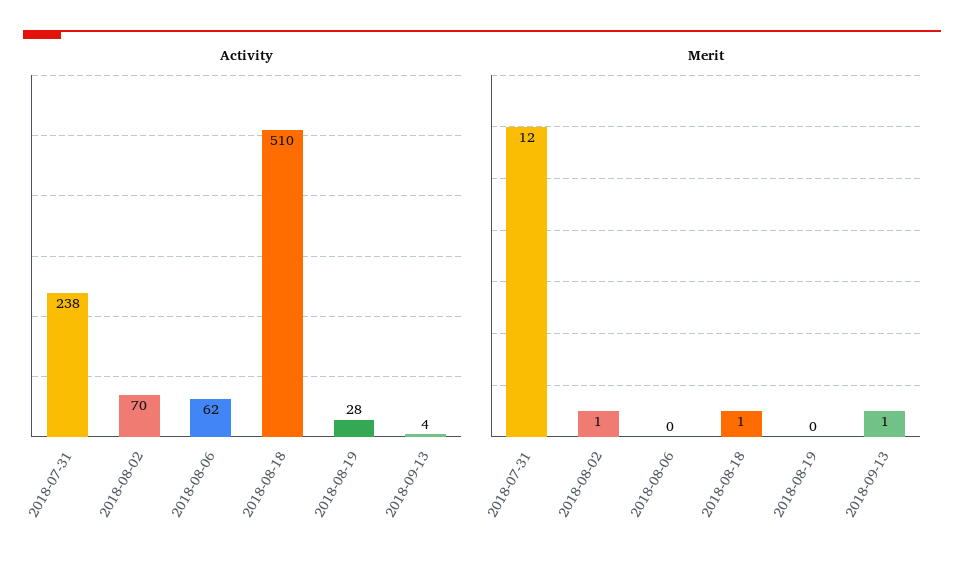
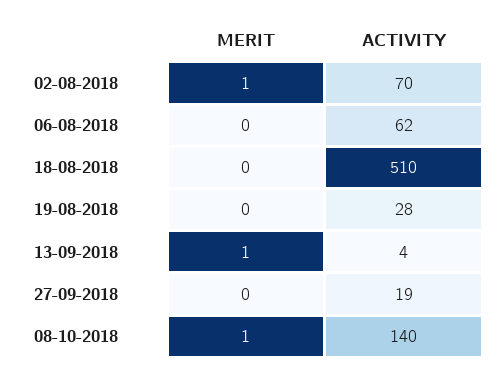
Activity, 2018-07-31: 238 -> none
Merit, 2018-07-31: 12 -> none
Merit, 2018-08-18: 1 -> 0
Merit, 27-09-2018: none -> 0
Activity, 27-09-2018: none -> 19
Merit, 08-10-2018: none -> 1
Activity, 08-10-2018: none -> 140

